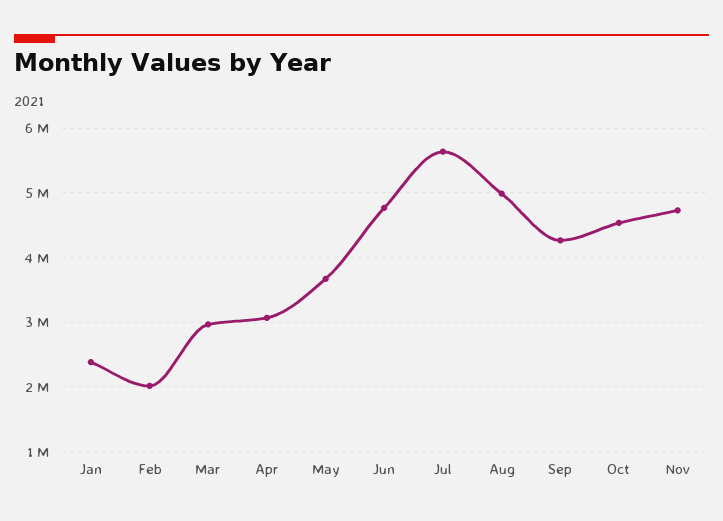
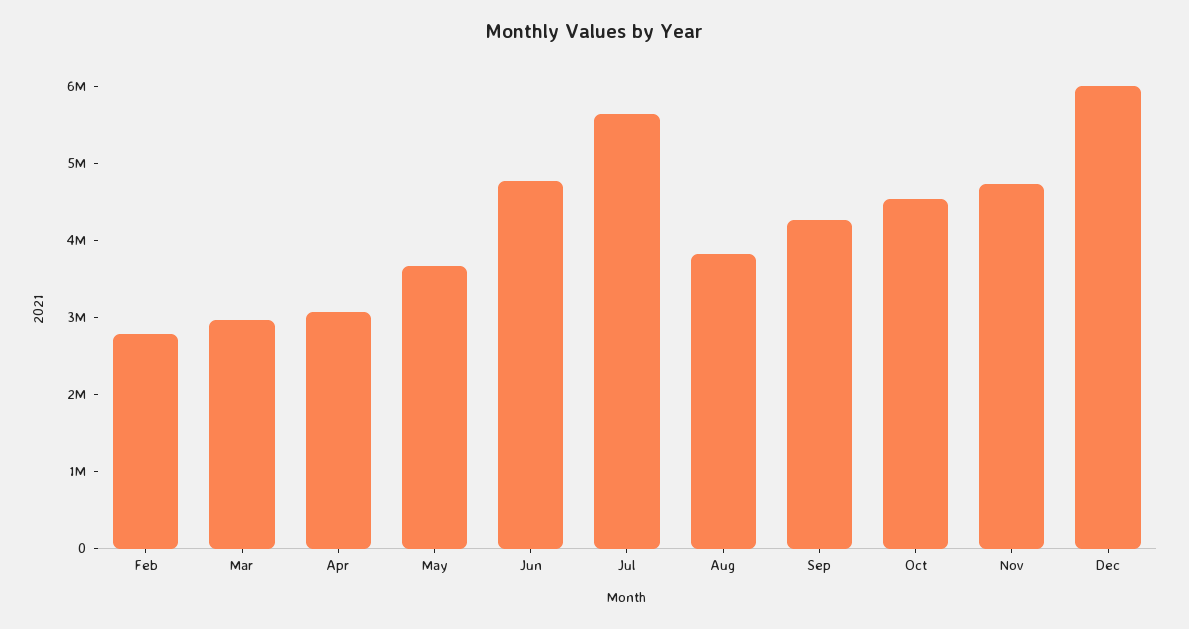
Jan: 2400000 -> none
Feb: 2000000 -> 2800000
Aug: 5000000 -> 3800000
Dec: none -> 6000000

